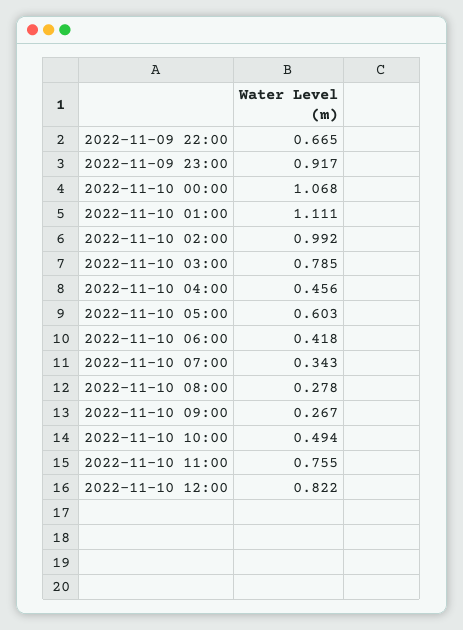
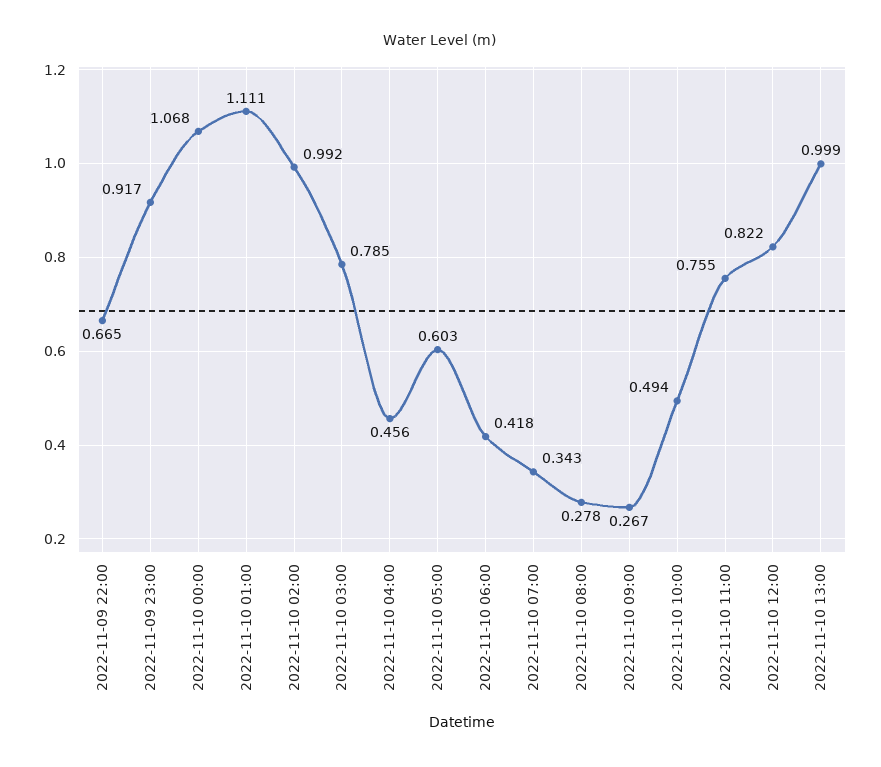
2022-11-10 13:00: none -> 0.999

